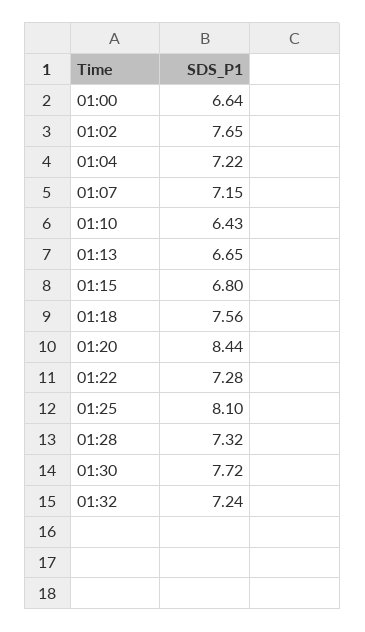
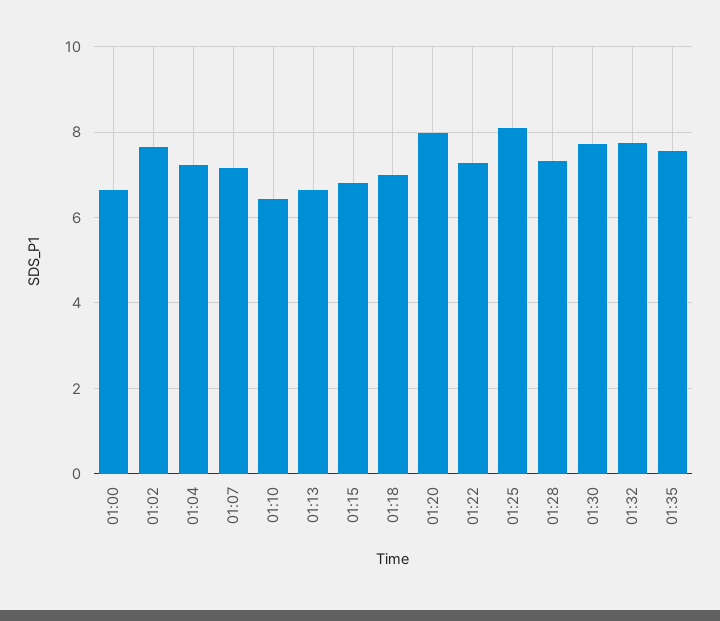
01:18: 7.56 -> 7
01:20: 8.44 -> 8
01:32: 7.24 -> 7.8
01:35: none -> 7.6

